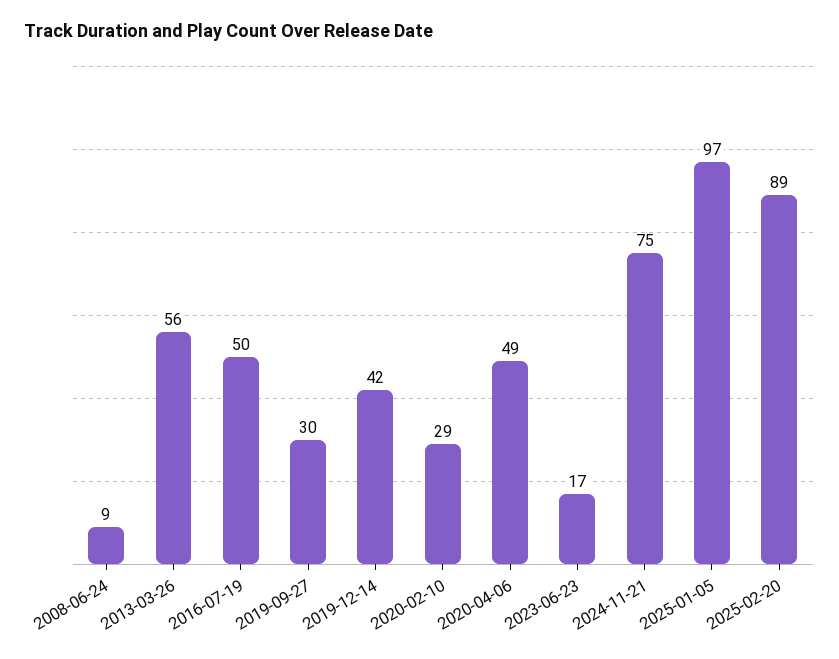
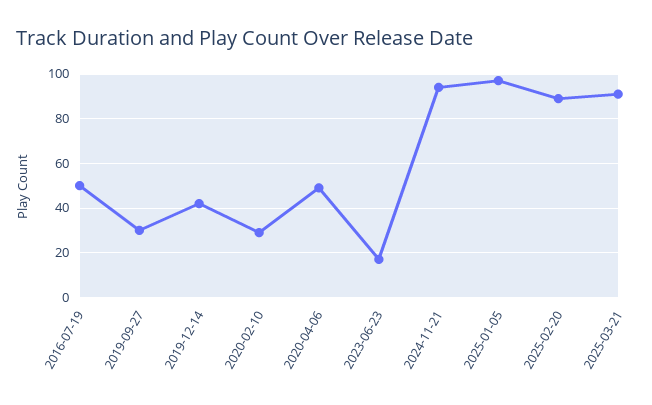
2008-06-24: 9 -> none
2013-03-26: 56 -> none
2024-11-21: 75 -> 95
2025-03-21: none -> 90

